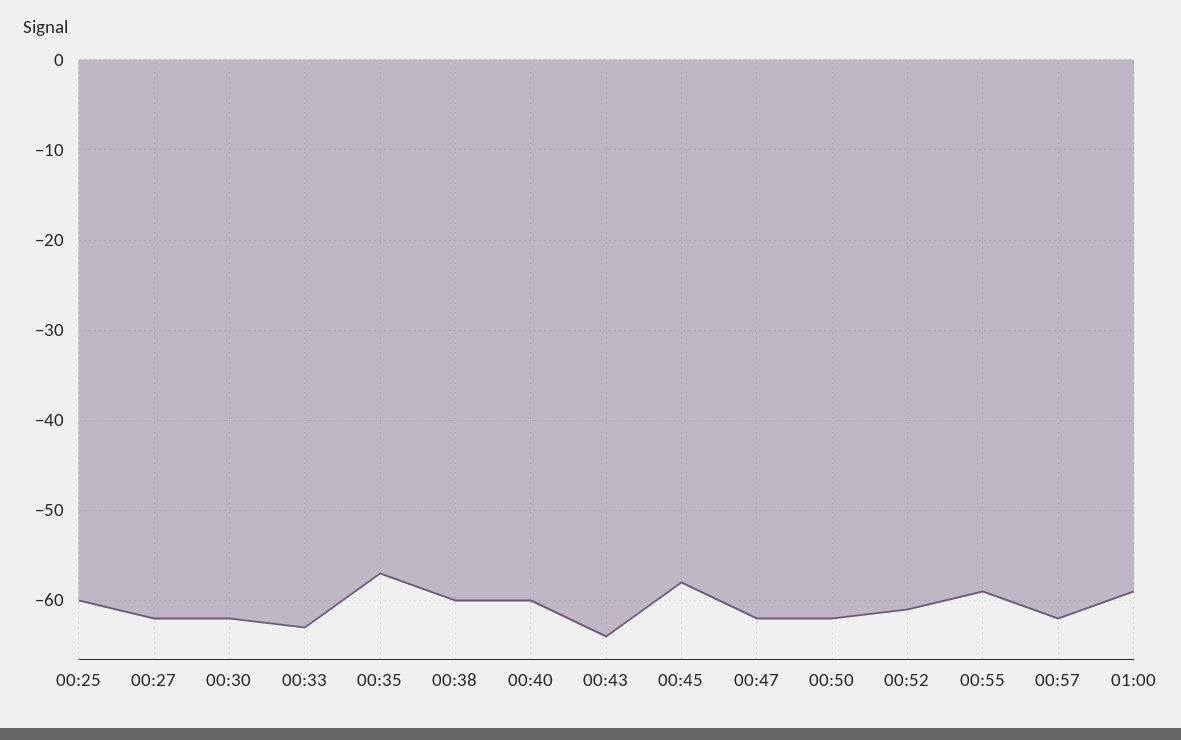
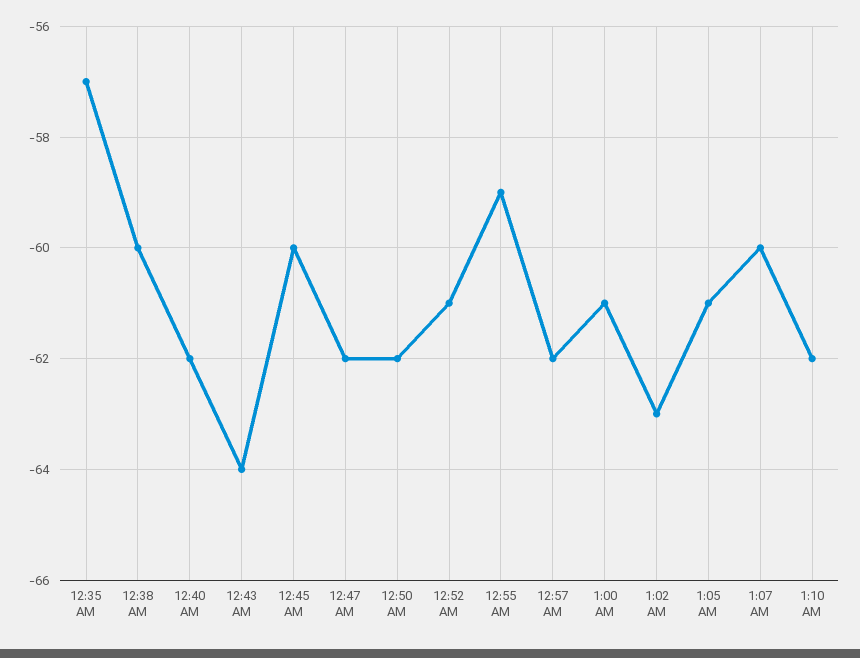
00:25: -60 -> none
00:27: -62 -> none
00:30: -62 -> none
00:33: -63 -> none
00:40: -60 -> -62
00:45: -58 -> -60
01:00: -59 -> -61
1:02 AM: none -> -63
1:05 AM: none -> -61
1:07 AM: none -> -60
1:10 AM: none -> -62

